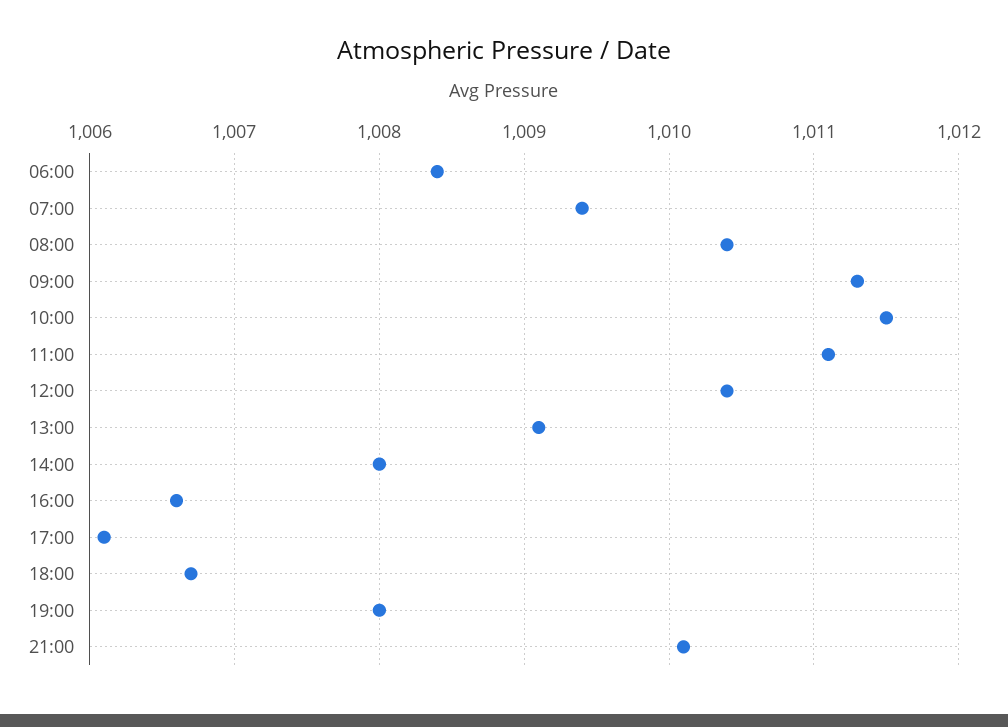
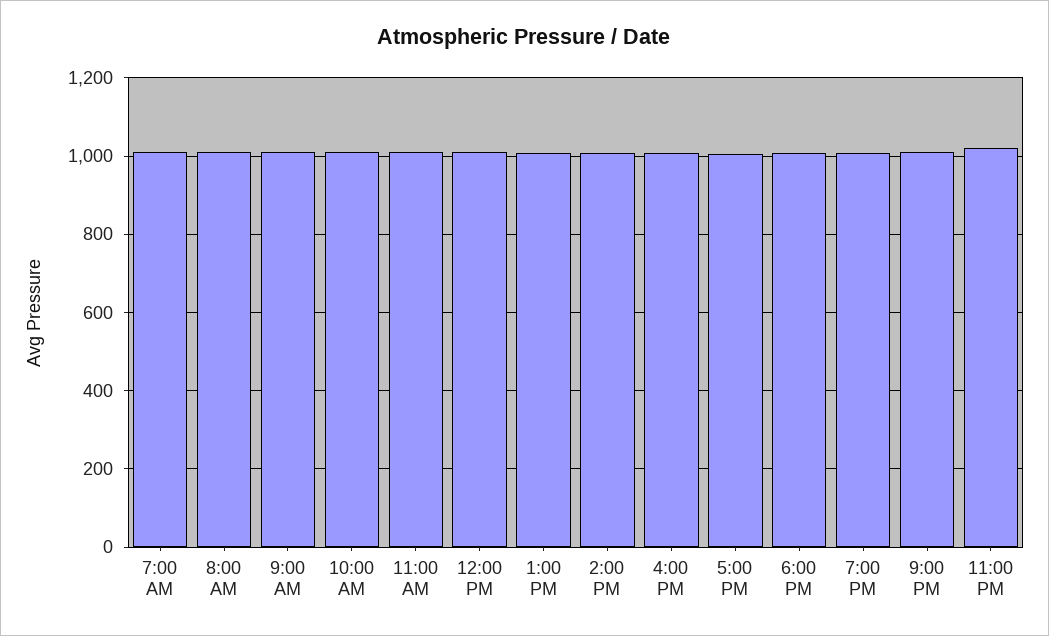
06:00: 1008.4 -> none
11:00 PM: none -> 1020

